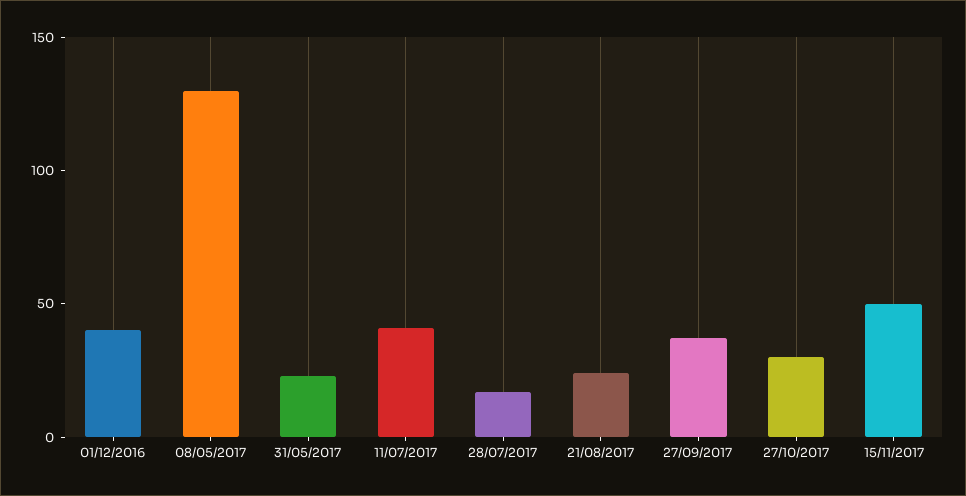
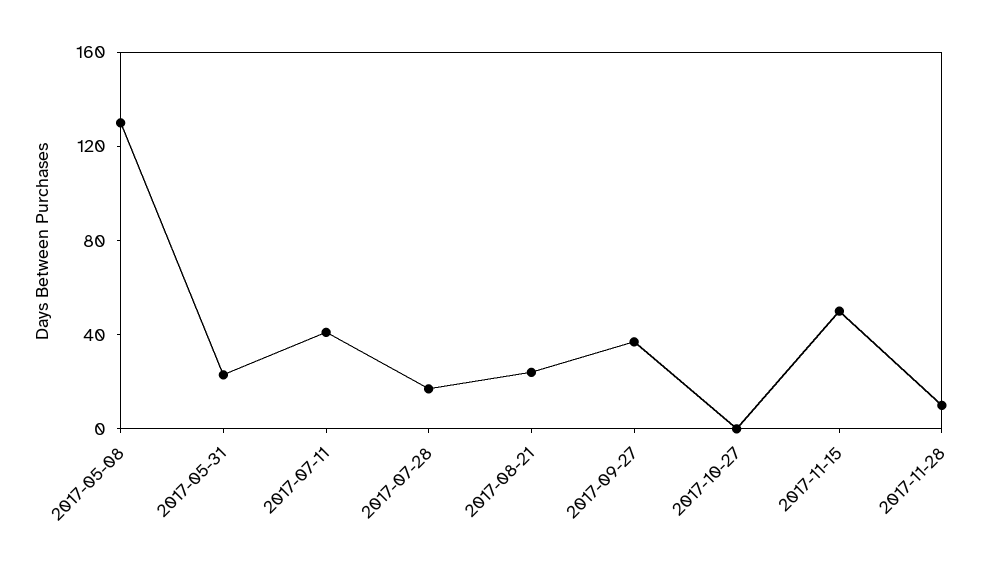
01/12/2016: 40 -> none
27/10/2017: 30 -> 0
2017-11-28: none -> 10

